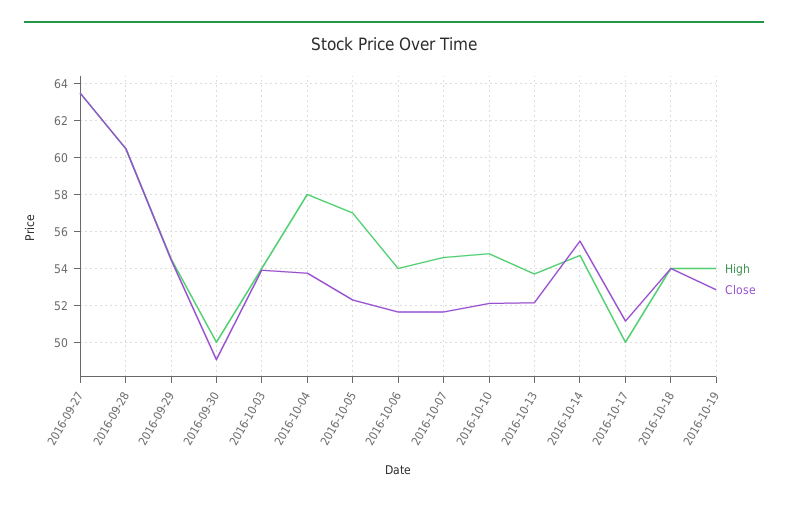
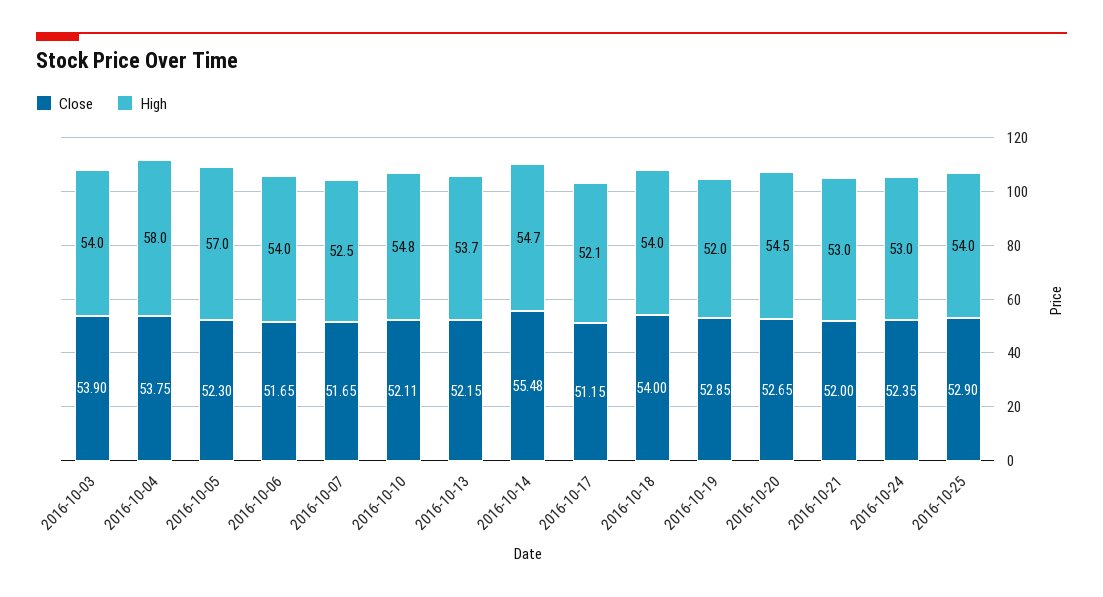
High, 2016-09-27: 63.5 -> none
Close, 2016-09-27: 63.5 -> none
High, 2016-09-28: 60.5 -> none
Close, 2016-09-28: 60.5 -> none
High, 2016-09-29: 54.5 -> none
Close, 2016-09-29: 54.5 -> none
High, 2016-09-30: 50 -> none
Close, 2016-09-30: 49 -> none
High, 2016-10-07: 54.5 -> 52.5
High, 2016-10-17: 50 -> 52.1
High, 2016-10-19: 54 -> 52
Close, 2016-10-20: none -> 52.65
High, 2016-10-20: none -> 54.5
Close, 2016-10-21: none -> 52
High, 2016-10-21: none -> 53
Close, 2016-10-24: none -> 52.35
High, 2016-10-24: none -> 53
Close, 2016-10-25: none -> 52.9
High, 2016-10-25: none -> 54

